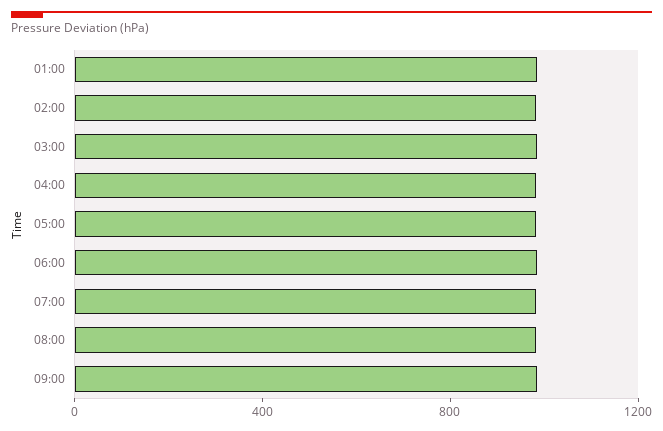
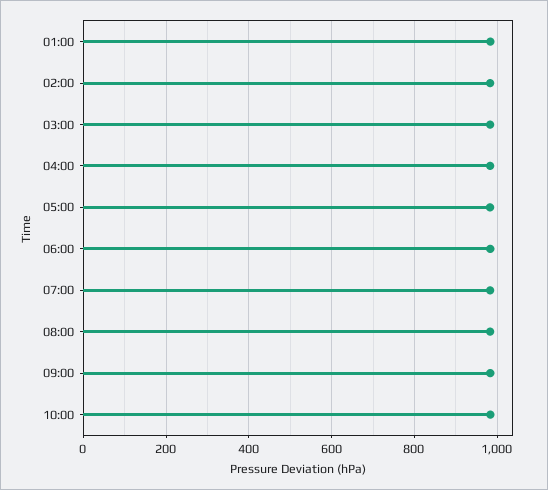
10:00: none -> 980

